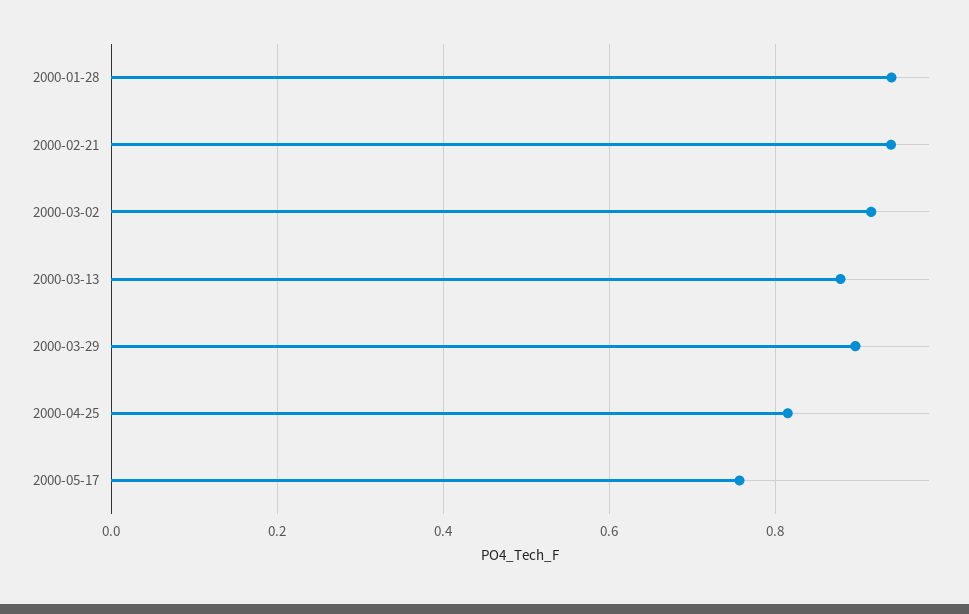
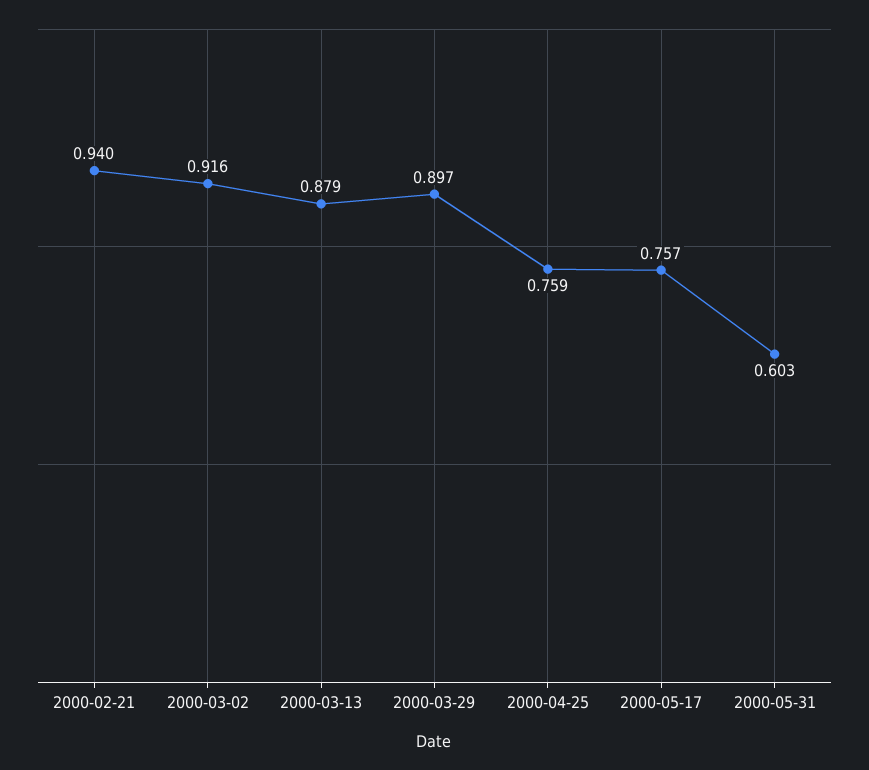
2000-01-28: 0.94 -> none
2000-04-25: 0.82 -> 0.759
2000-05-31: none -> 0.603

